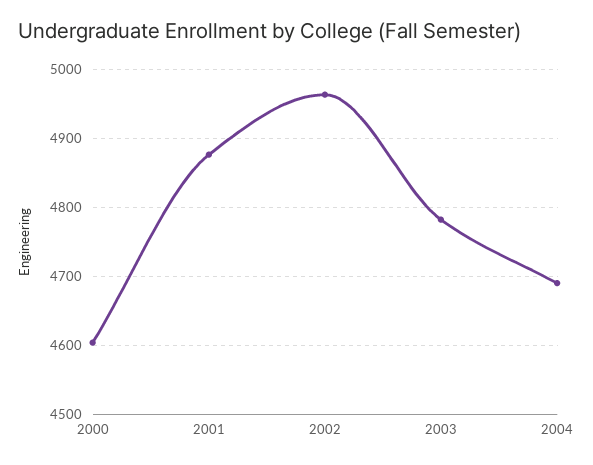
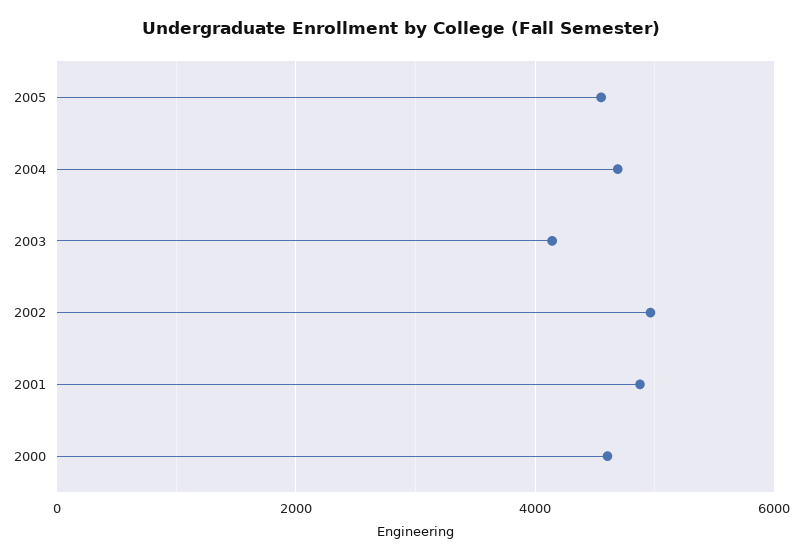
2003: 4780 -> 4200
2005: none -> 4600

